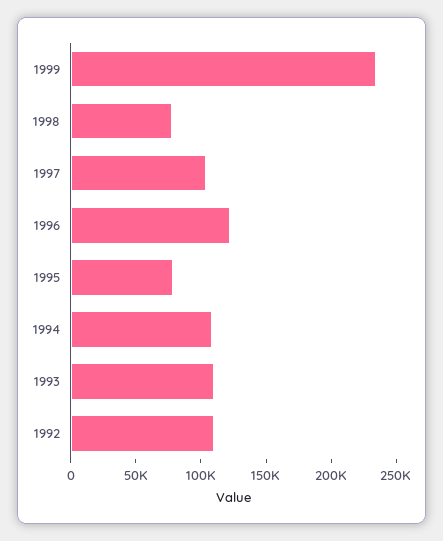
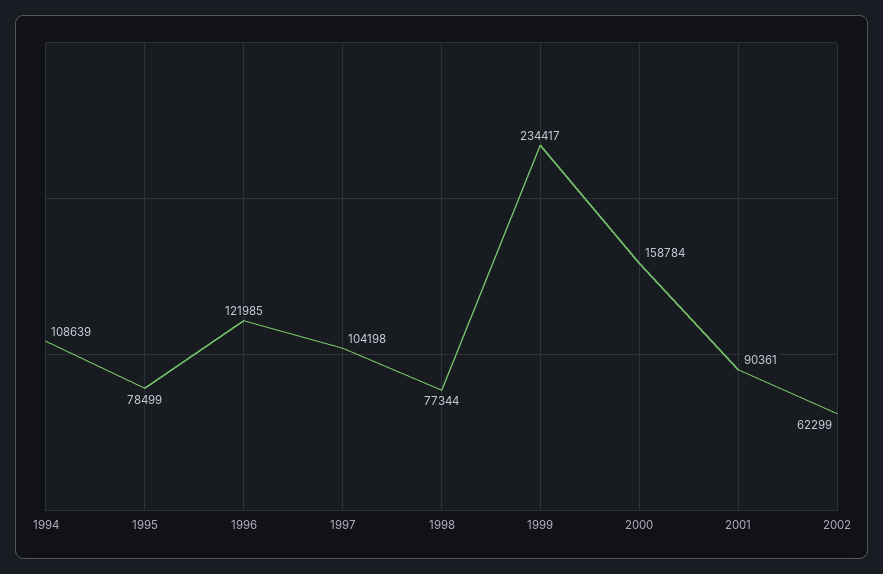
1993: 110000 -> none
1992: 110000 -> none
2000: none -> 158784
2001: none -> 90361
2002: none -> 62299

